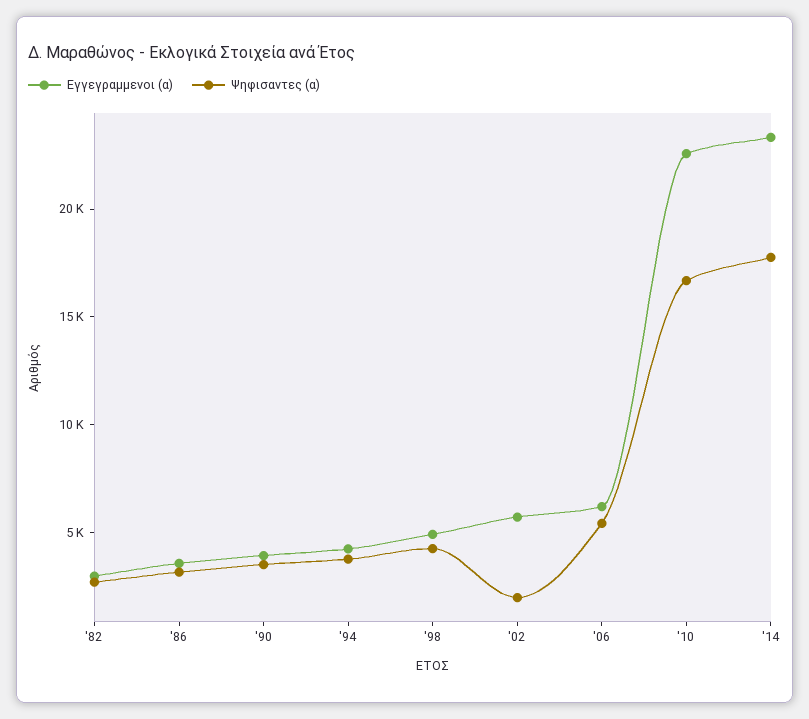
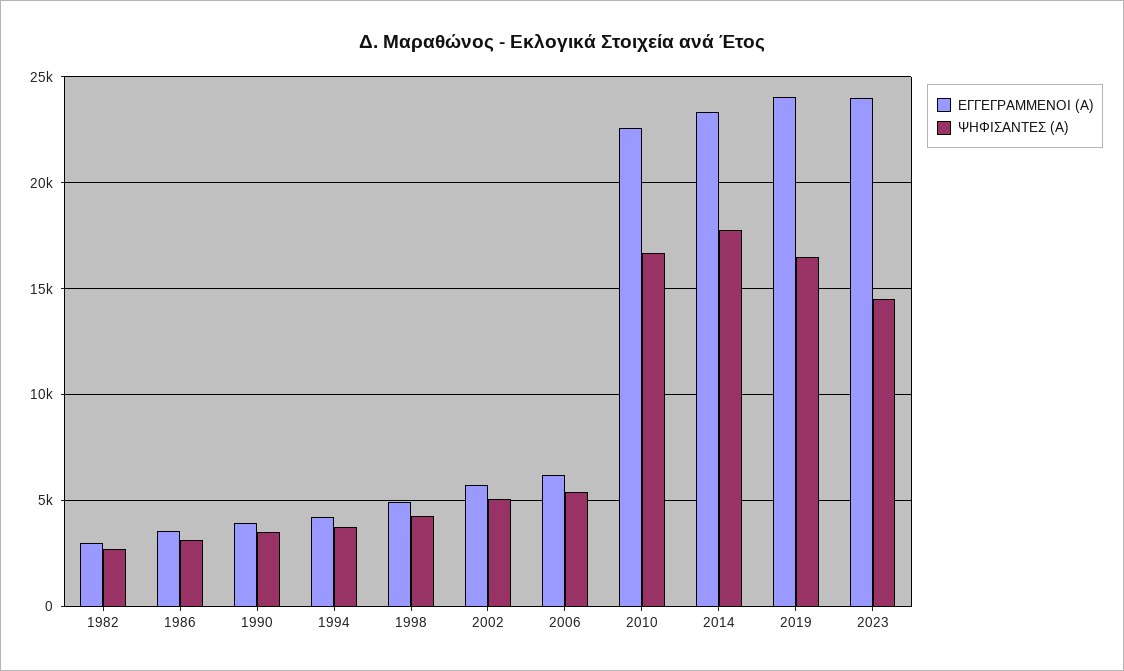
Ψηφισαντες (α), '02: 2000 -> 5000
Εγγεγραμμενοι (α), 2019: none -> 24000
Ψηφισαντες (α), 2019: none -> 16500
Εγγεγραμμενοι (α), 2023: none -> 24000
Ψηφισαντες (α), 2023: none -> 14500

